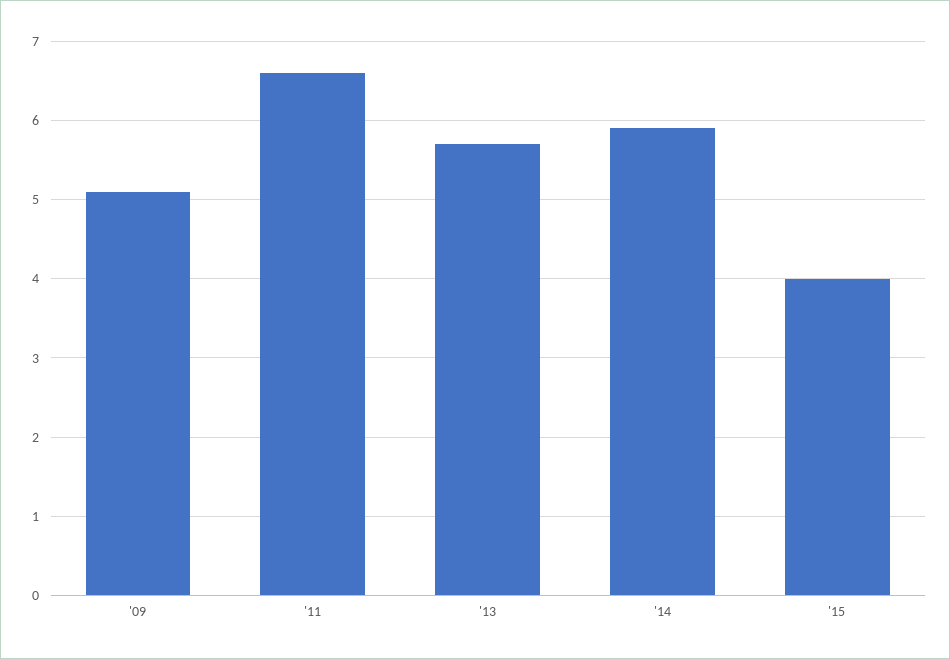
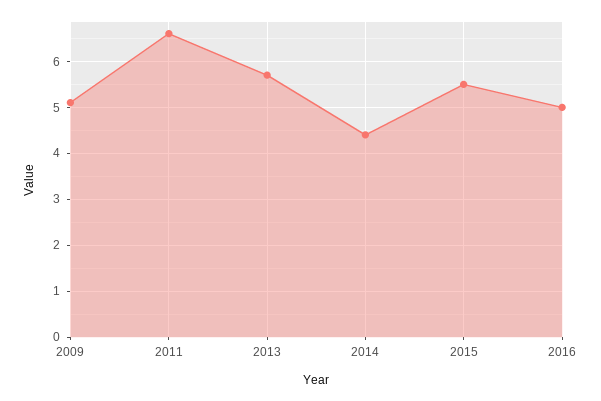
'14: 5.9 -> 4.5
'15: 4 -> 5.5
2016: none -> 5

